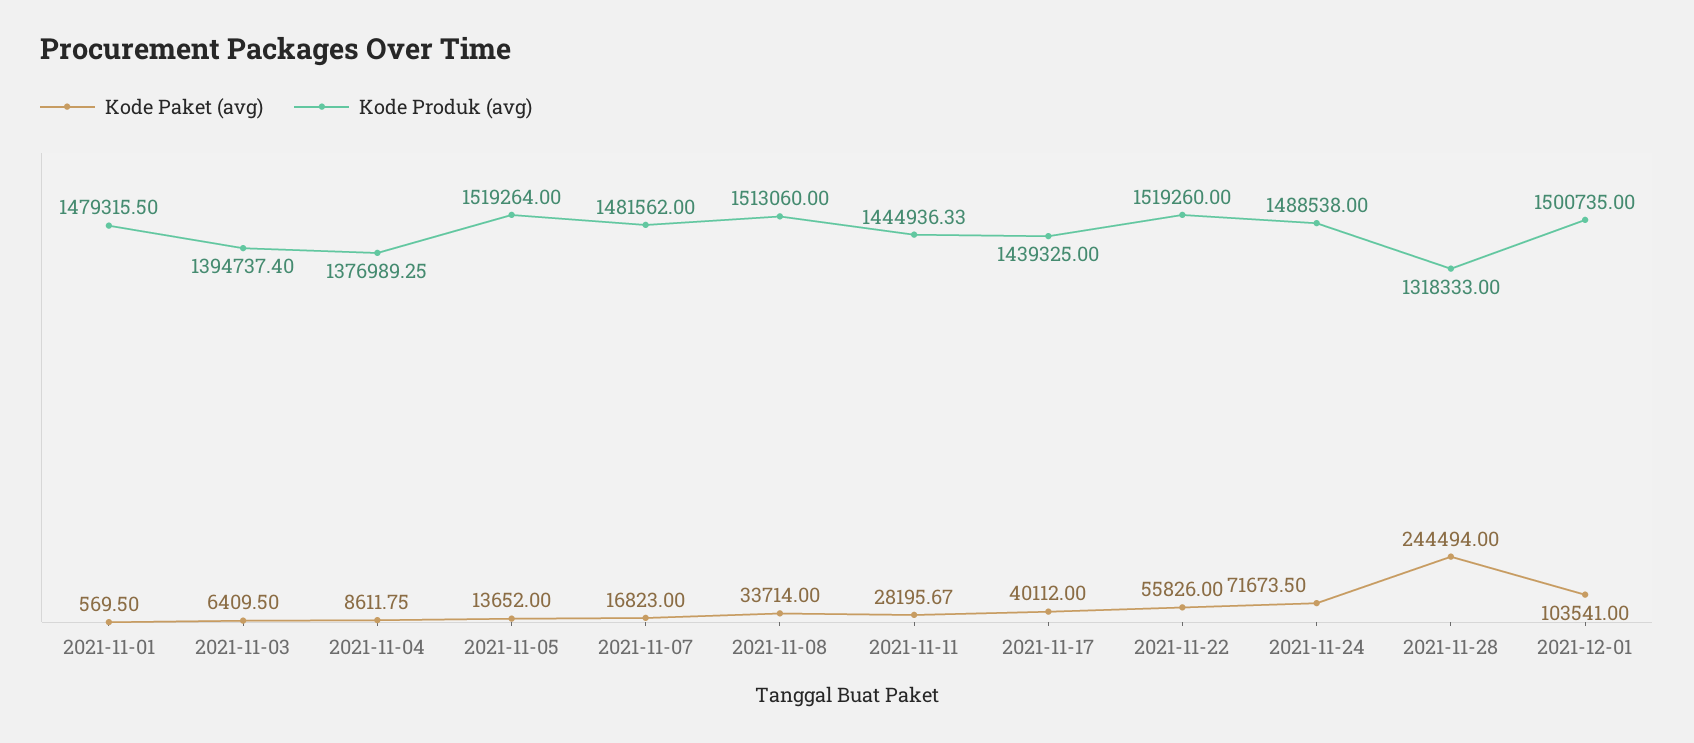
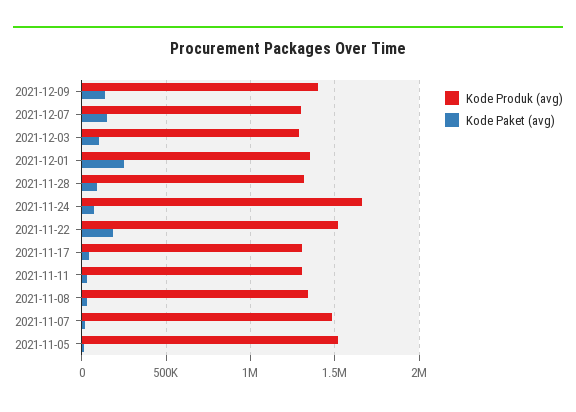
Kode Paket (avg), 2021-11-01: 569.5 -> none
Kode Produk (avg), 2021-11-01: 1479315.5 -> none
Kode Paket (avg), 2021-11-03: 6409.5 -> none
Kode Produk (avg), 2021-11-03: 1394737.4 -> none
Kode Paket (avg), 2021-11-04: 8611.75 -> none
Kode Produk (avg), 2021-11-04: 1376989.25 -> none
Kode Produk (avg), 2021-11-08: 1513060 -> 1350000
Kode Produk (avg), 2021-11-11: 1444936.33 -> 1300000
Kode Produk (avg), 2021-11-17: 1439325 -> 1300000
Kode Paket (avg), 2021-11-22: 55826 -> 200000
Kode Produk (avg), 2021-11-24: 1488538 -> 1650000
Kode Paket (avg), 2021-11-28: 244494 -> 100000
Kode Paket (avg), 2021-12-01: 103541 -> 250000
Kode Produk (avg), 2021-12-01: 1500735 -> 1350000
Kode Produk (avg), 2021-12-09: none -> 1400000
Kode Paket (avg), 2021-12-09: none -> 150000
Kode Produk (avg), 2021-12-07: none -> 1300000
Kode Paket (avg), 2021-12-07: none -> 150000
Kode Produk (avg), 2021-12-03: none -> 1300000
Kode Paket (avg), 2021-12-03: none -> 100000

